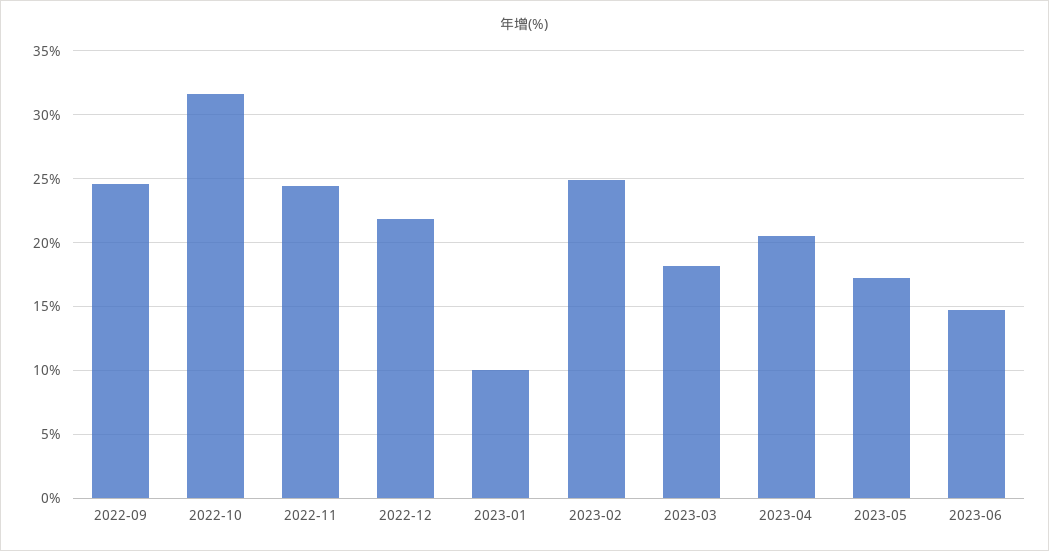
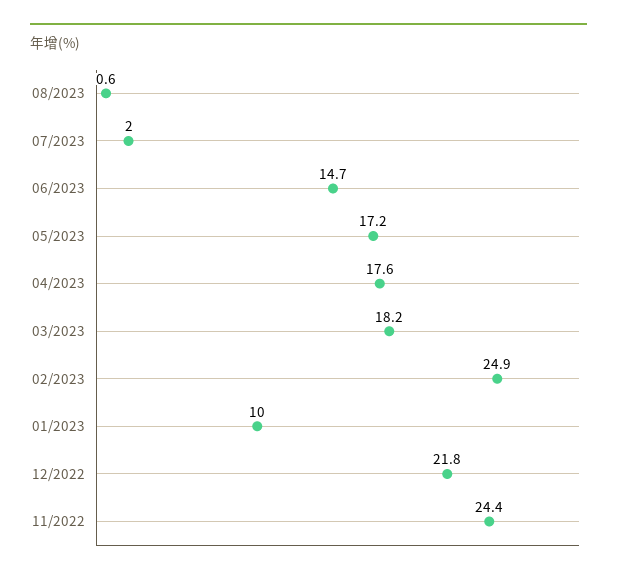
2022-09: 24.5 -> none
2022-10: 31.5 -> none
2023-04: 20.5 -> 17.6
08/2023: none -> 0.6
07/2023: none -> 2

